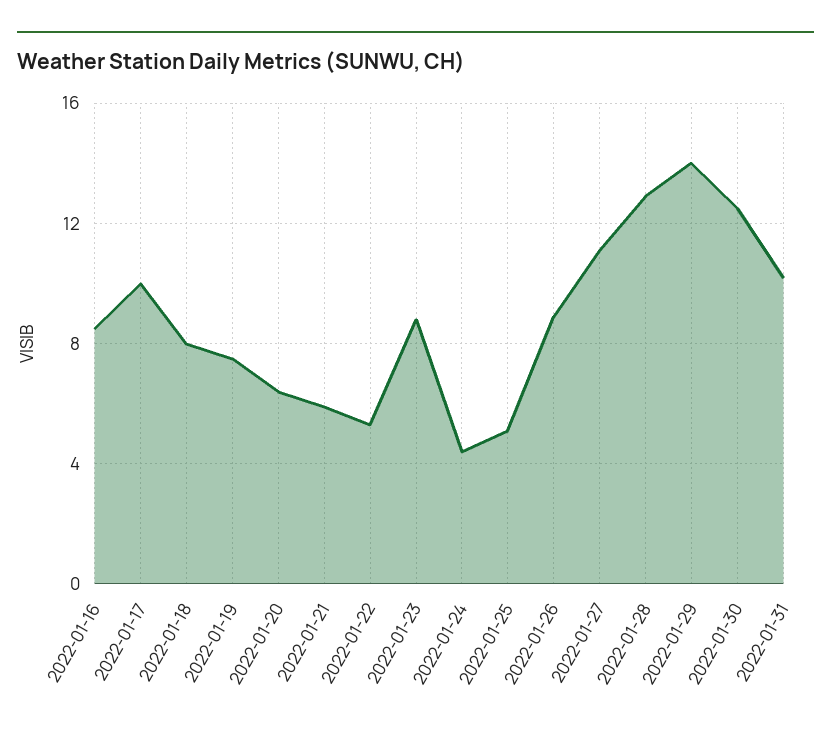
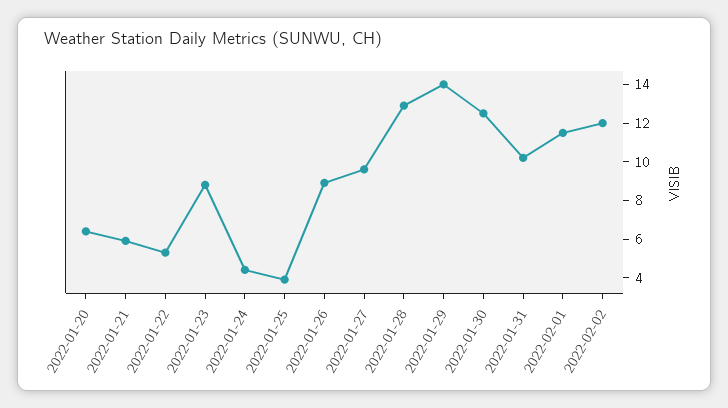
2022-01-16: 8.5 -> none
2022-01-17: 10 -> none
2022-01-18: 8 -> none
2022-01-19: 7.5 -> none
2022-01-25: 5 -> 4
2022-01-27: 11 -> 9.5
2022-02-01: none -> 11.5
2022-02-02: none -> 12

